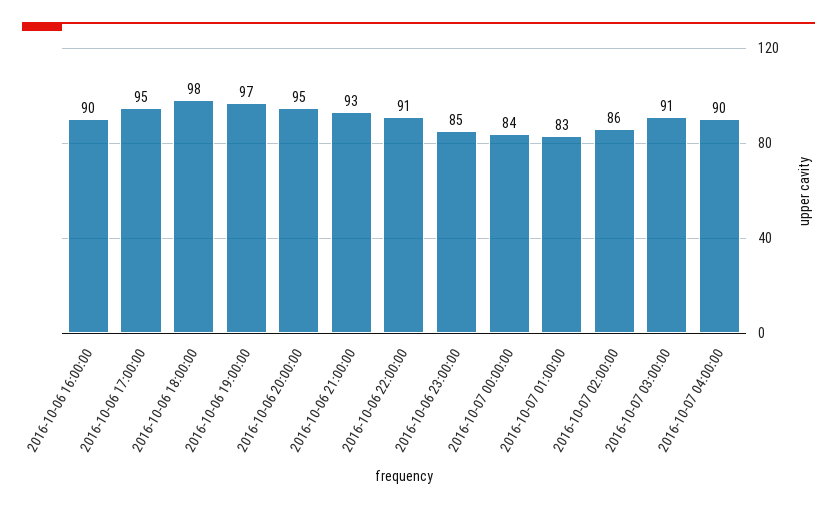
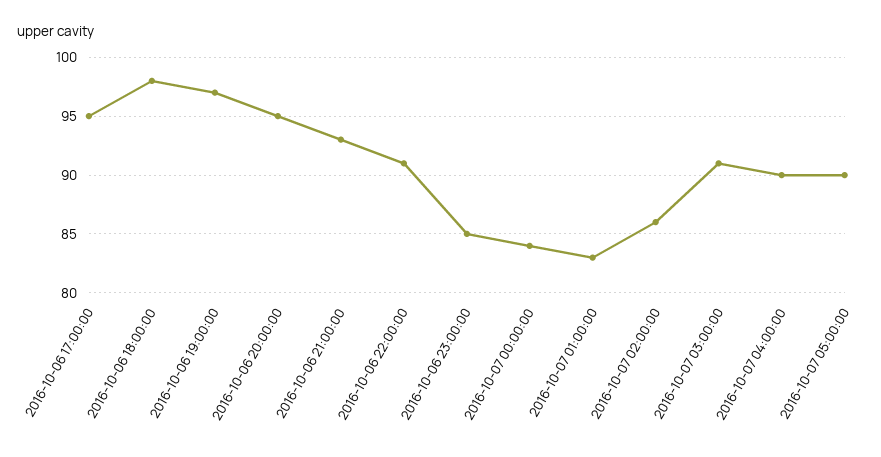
2016-10-06 16:00:00: 90 -> none
2016-10-07 05:00:00: none -> 90

